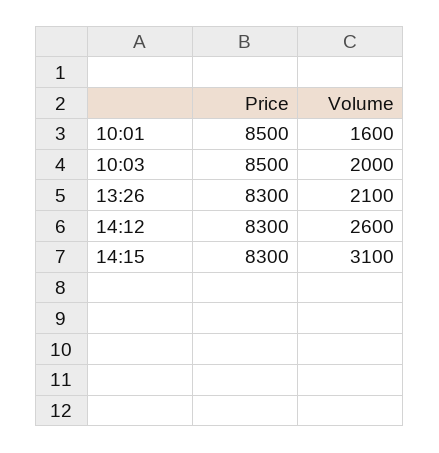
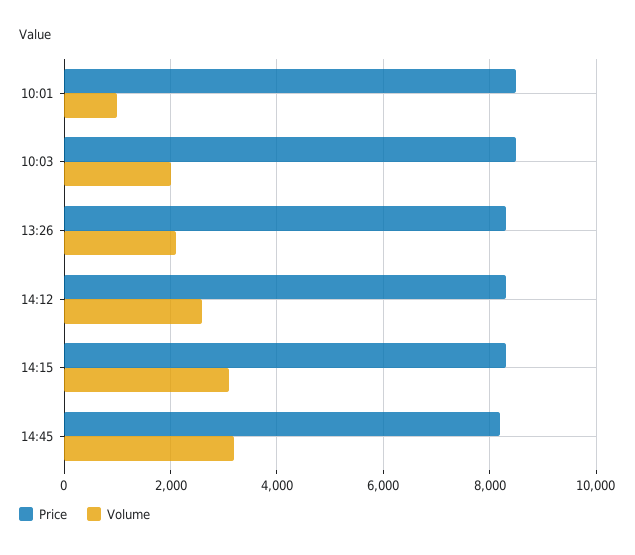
Volume, 10:01: 1600 -> 1000
Price, 14:45: none -> 8200
Volume, 14:45: none -> 3200

